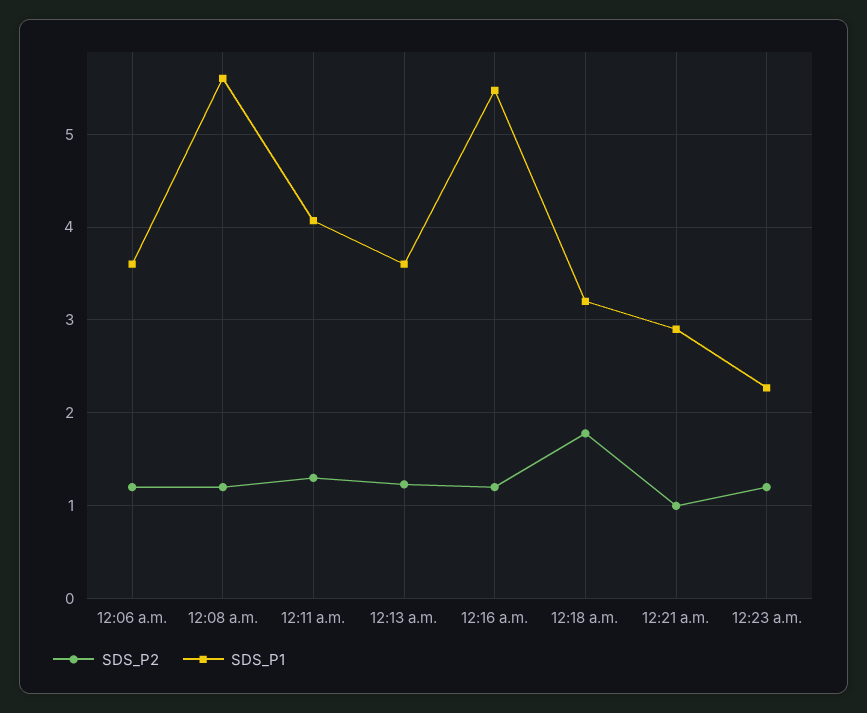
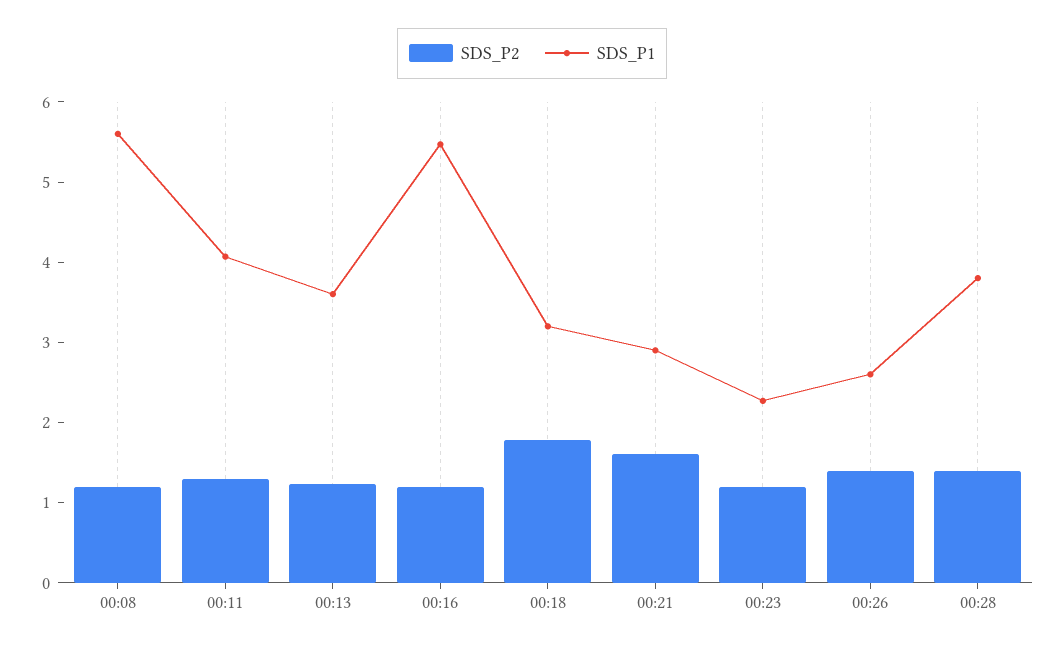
SDS_P2, 12:06 a.m.: 1.2 -> none
SDS_P1, 12:06 a.m.: 3.6 -> none
SDS_P2, 12:21 a.m.: 1 -> 1.6
SDS_P2, 00:26: none -> 1.4
SDS_P1, 00:26: none -> 2.6
SDS_P2, 00:28: none -> 1.4
SDS_P1, 00:28: none -> 3.8

